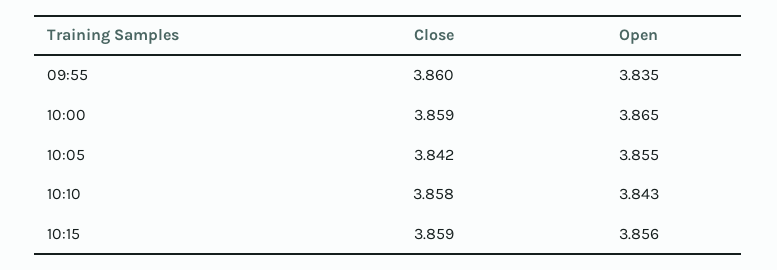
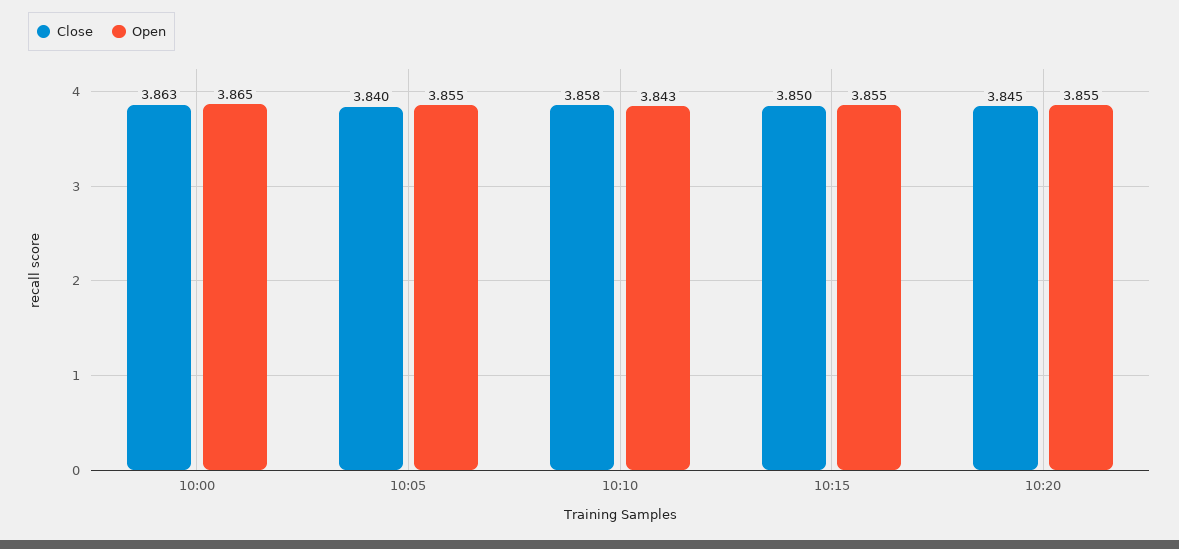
Close, 09:55: 3.86 -> none
Open, 09:55: 3.835 -> none
Close, 10:00: 3.859 -> 3.863
Close, 10:05: 3.842 -> 3.84
Close, 10:15: 3.859 -> 3.85
Open, 10:15: 3.856 -> 3.855
Close, 10:20: none -> 3.845
Open, 10:20: none -> 3.855

